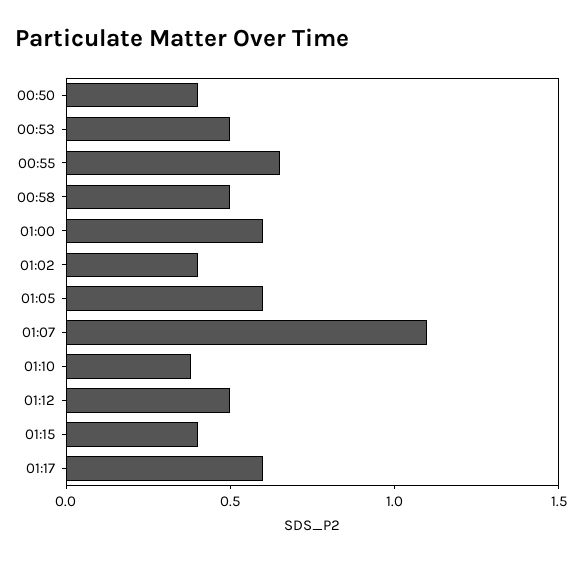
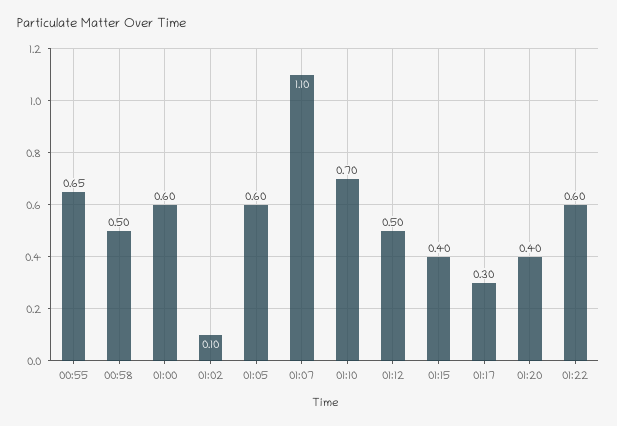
00:50: 0.4 -> none
00:53: 0.5 -> none
01:02: 0.4 -> 0.1
01:10: 0.4 -> 0.7
01:17: 0.6 -> 0.3
01:20: none -> 0.4
01:22: none -> 0.6

